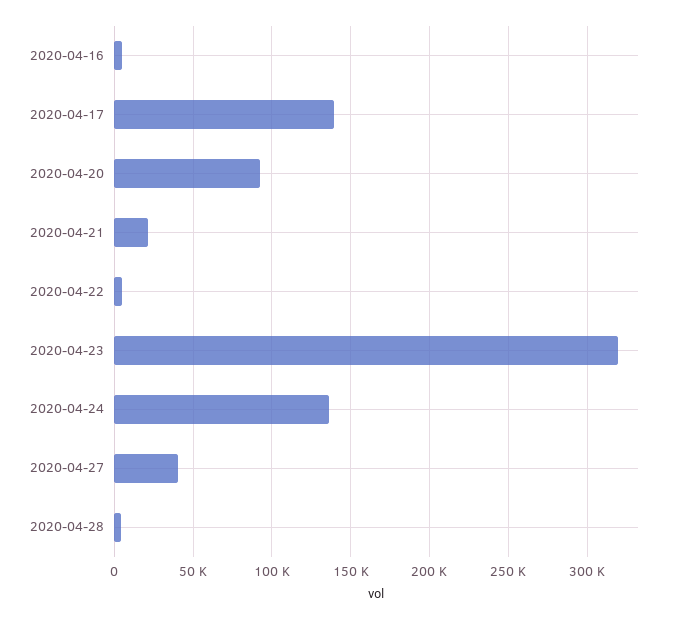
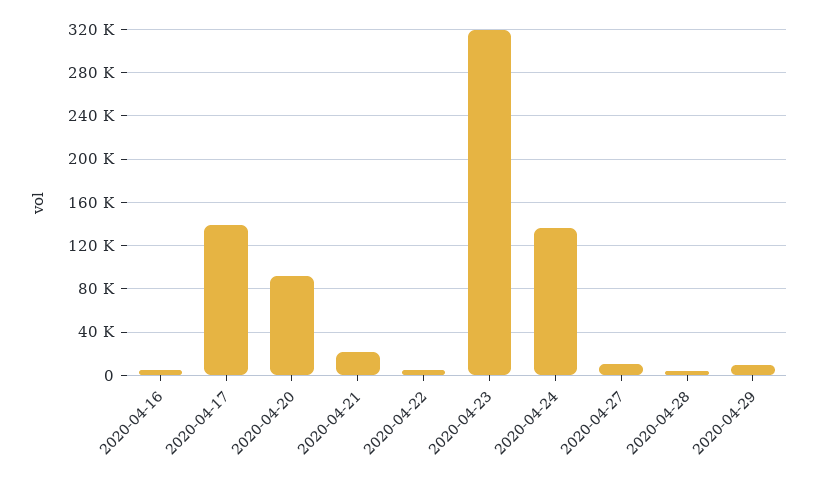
2020-04-27: 40000 -> 10000
2020-04-29: none -> 10000

